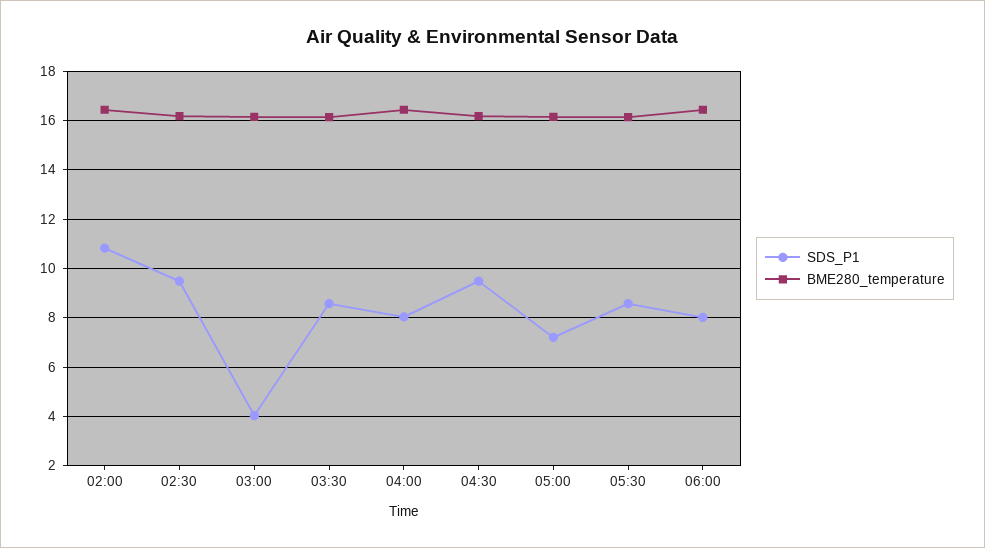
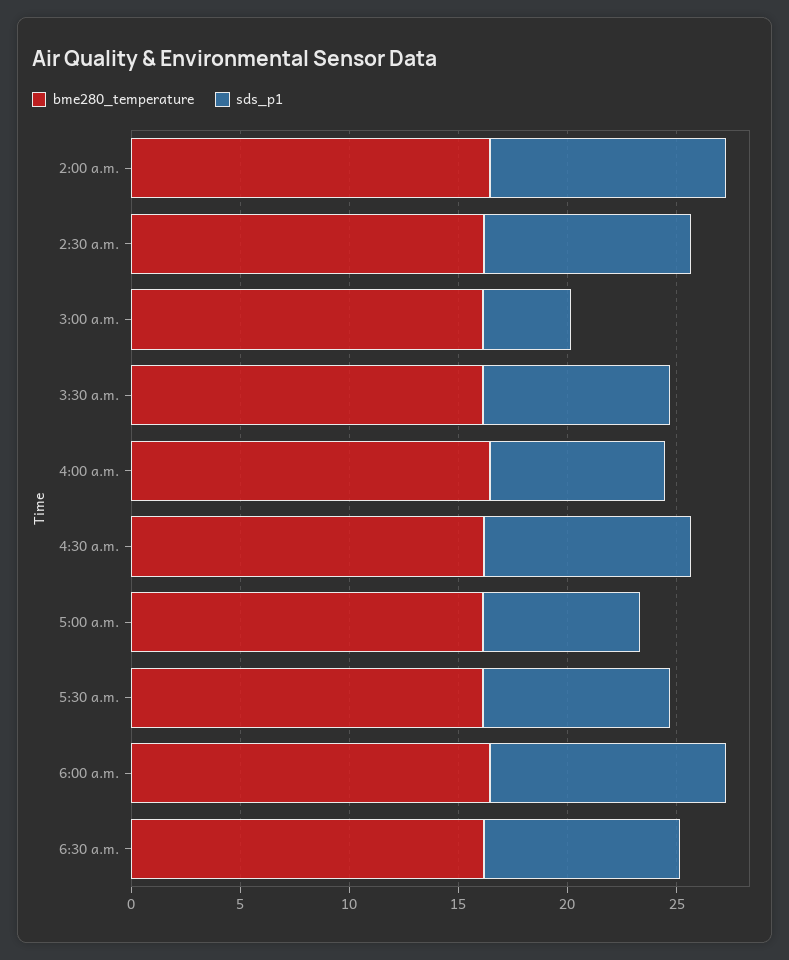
SDS_P1, 06:00: 8 -> 11
BME280_temperature, 6:30 a.m.: none -> 16
SDS_P1, 6:30 a.m.: none -> 9

